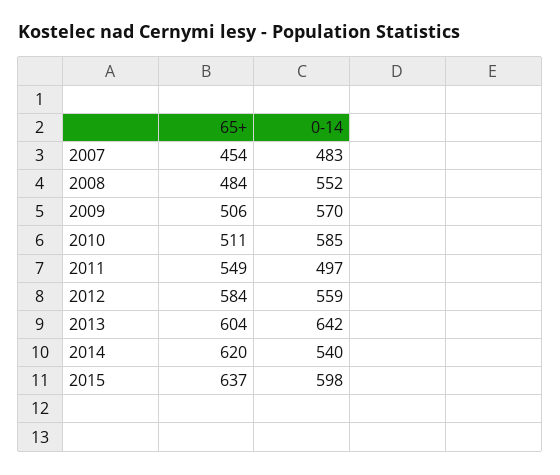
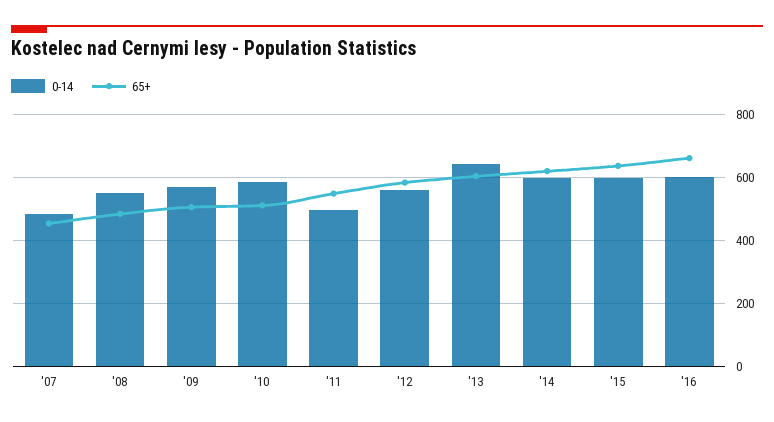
0-14, 2014: 540 -> 600
0-14, '16: none -> 600
65+, '16: none -> 660

